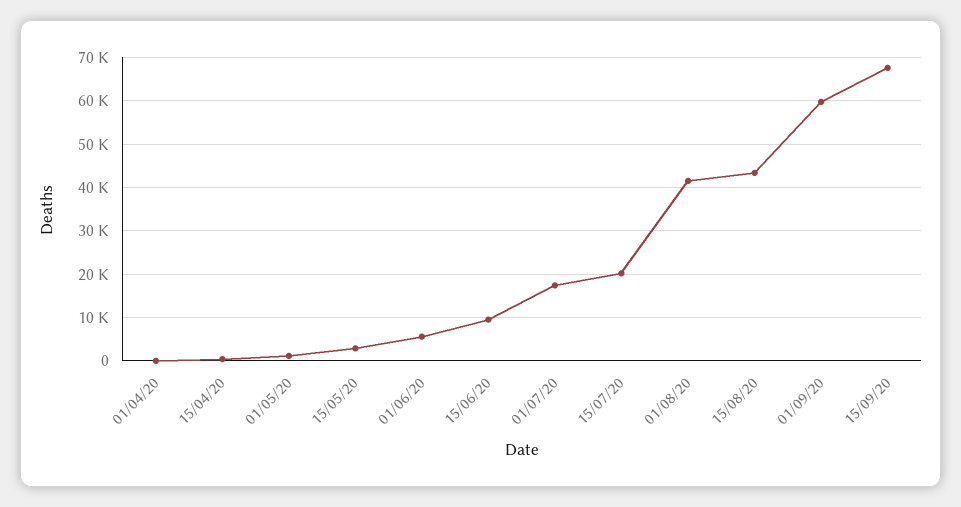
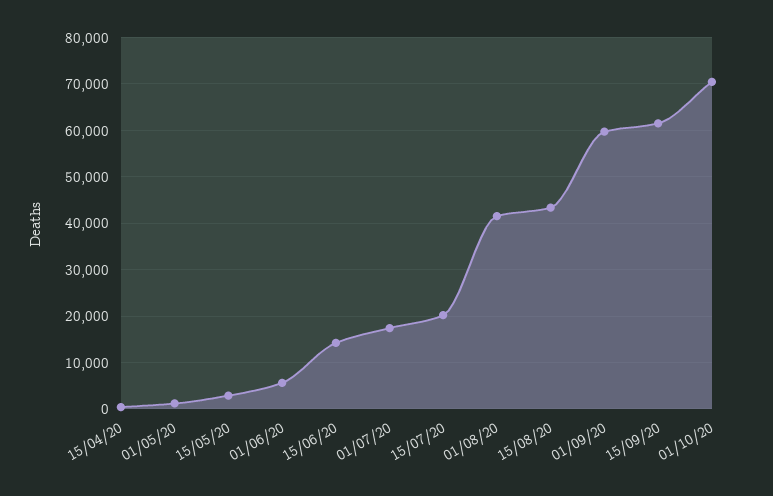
01/04/20: 0 -> none
15/06/20: 10000 -> 14000
15/09/20: 68000 -> 62000
01/10/20: none -> 70000

